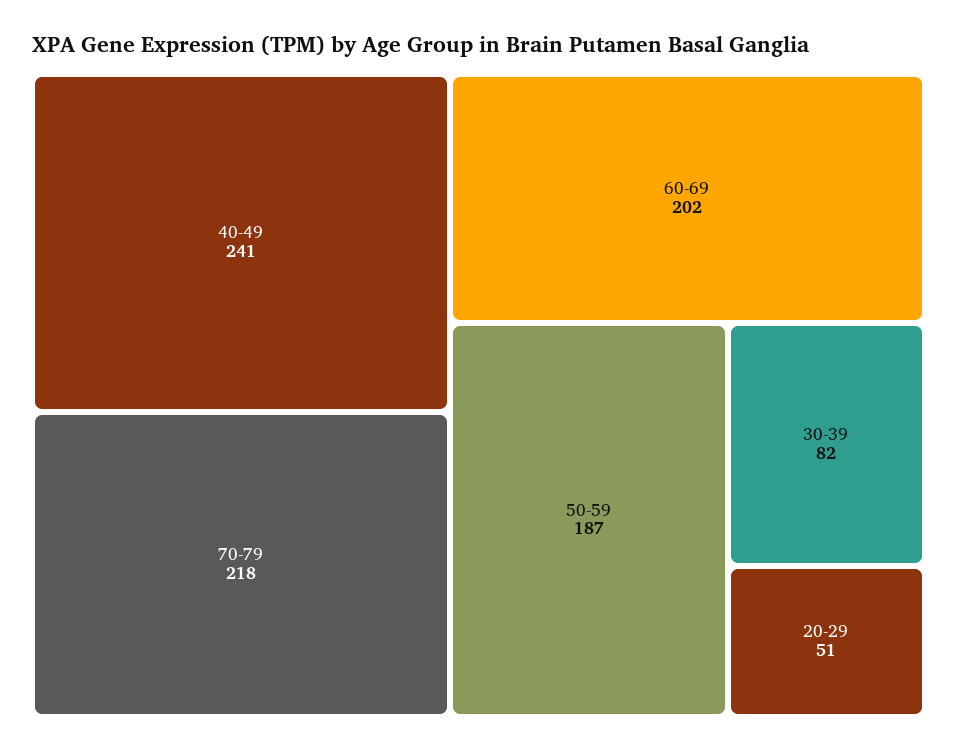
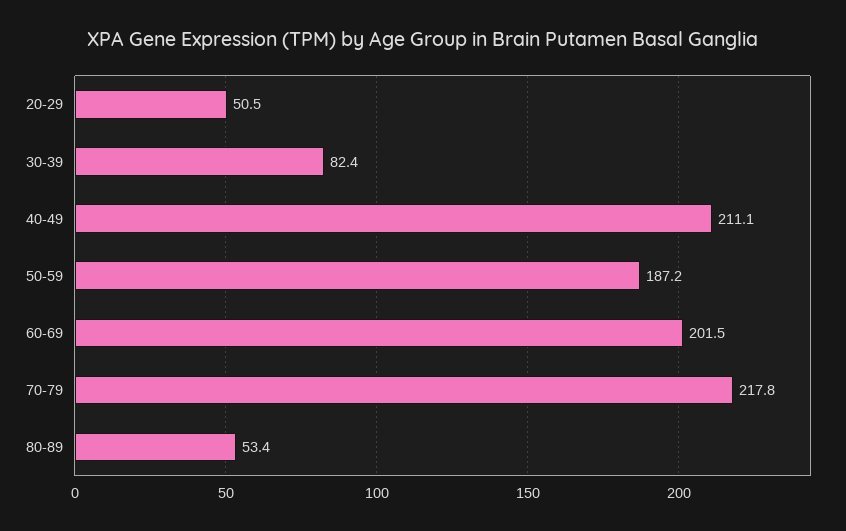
40-49: 241 -> 211.1
80-89: none -> 53.4

